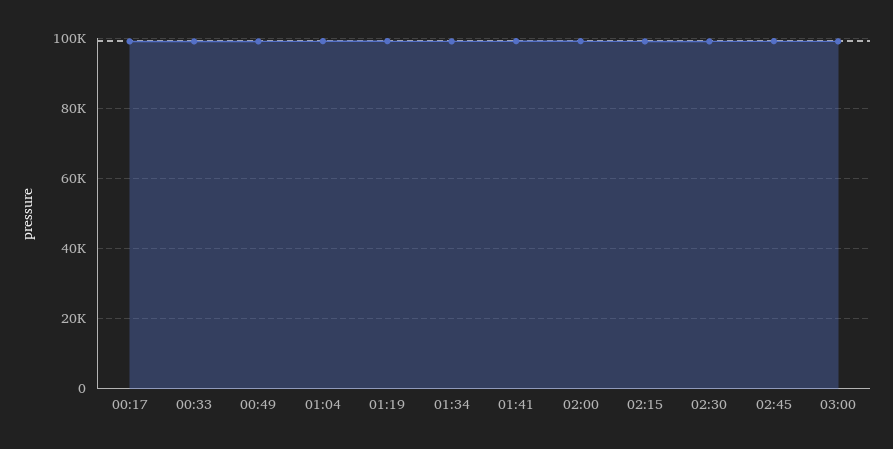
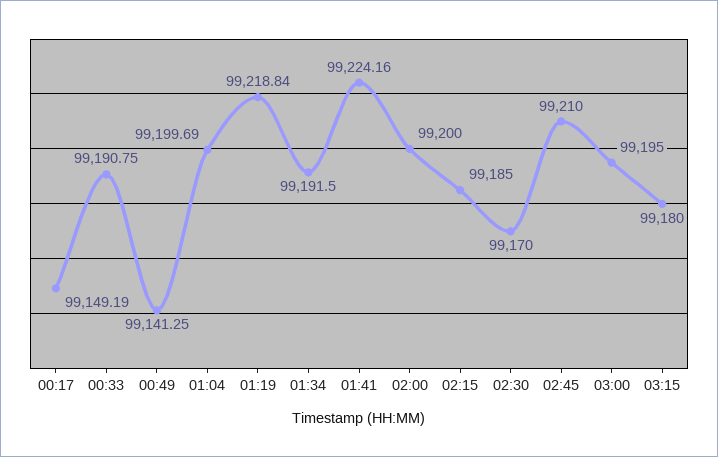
03:15: none -> 99180

